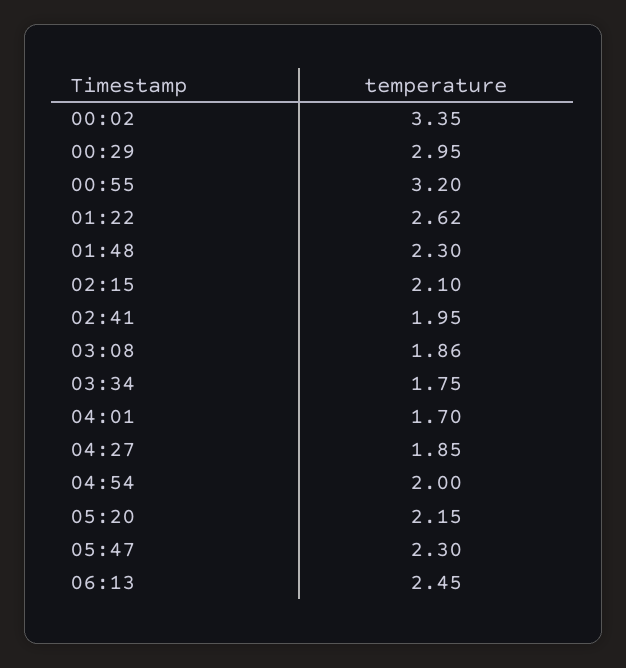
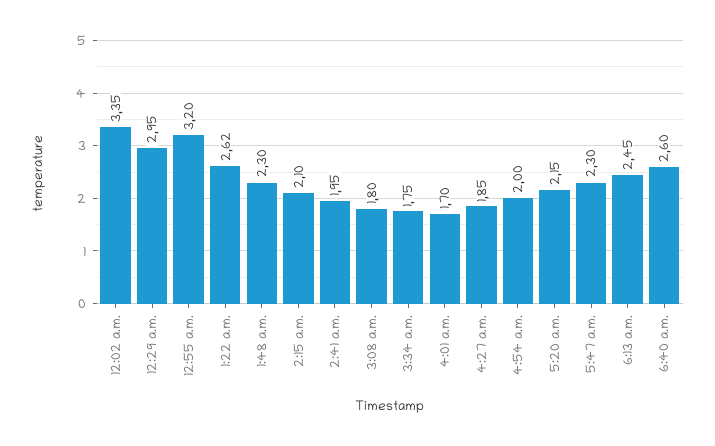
03:08: 1.86 -> 1.8
6:40 a.m.: none -> 2.6

